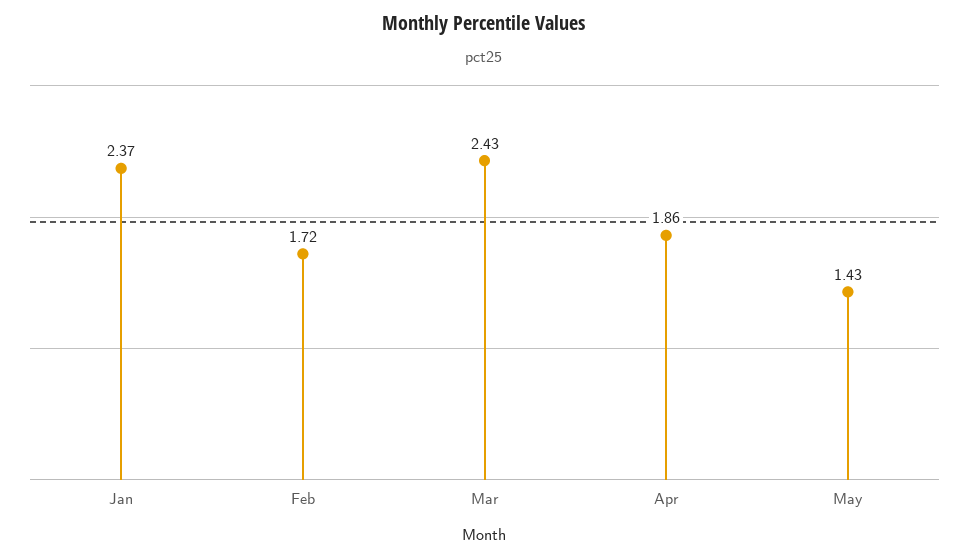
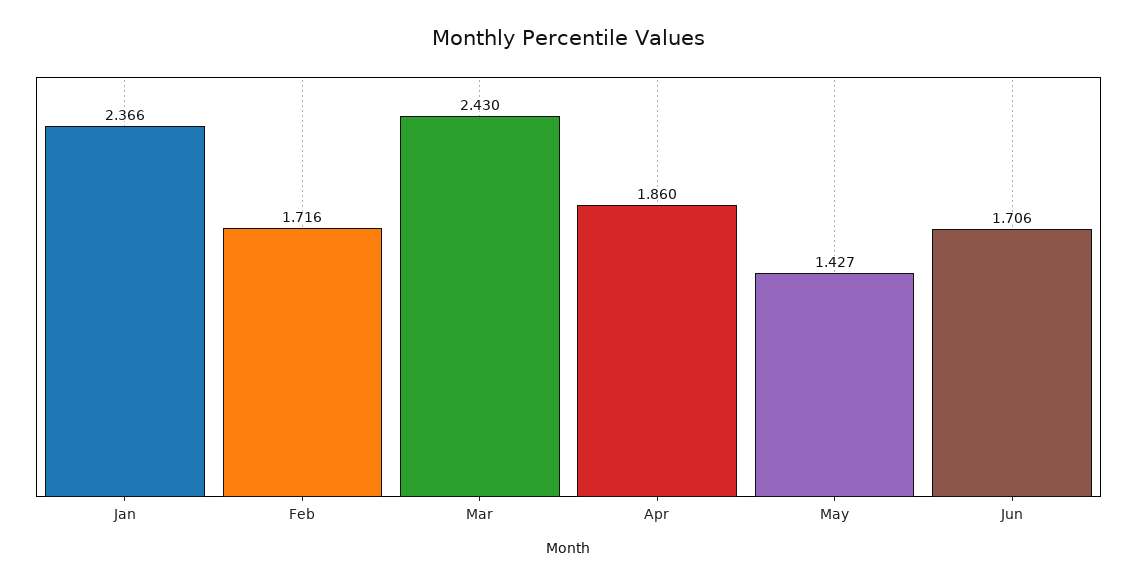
Jun: none -> 1.706

